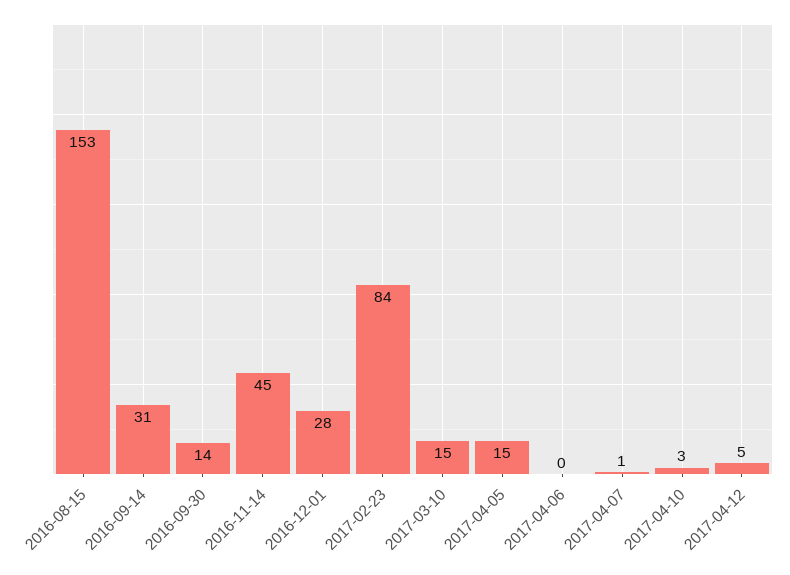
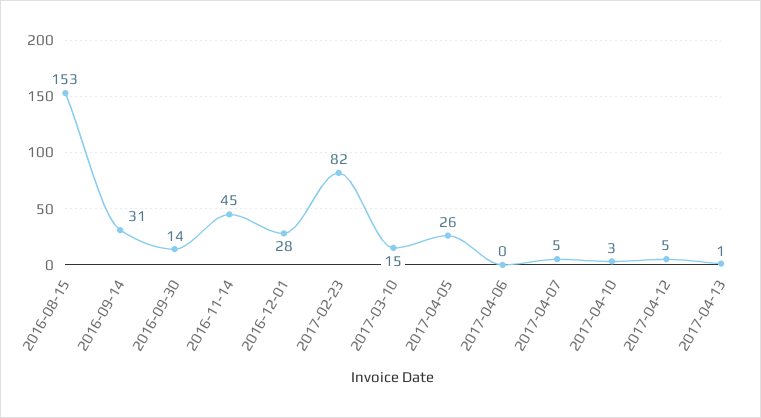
2017-02-23: 84 -> 82
2017-04-05: 15 -> 26
2017-04-07: 1 -> 5
2017-04-13: none -> 1

